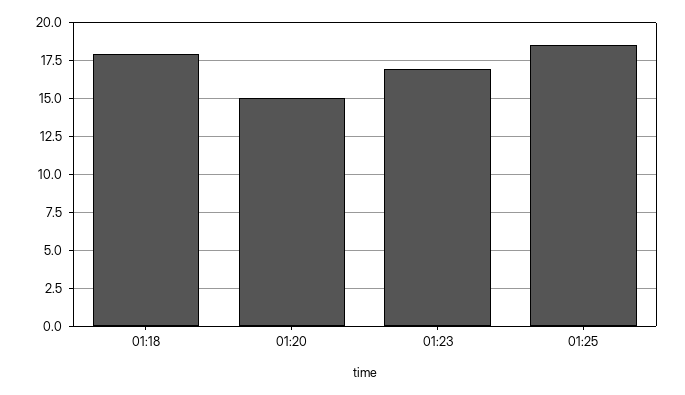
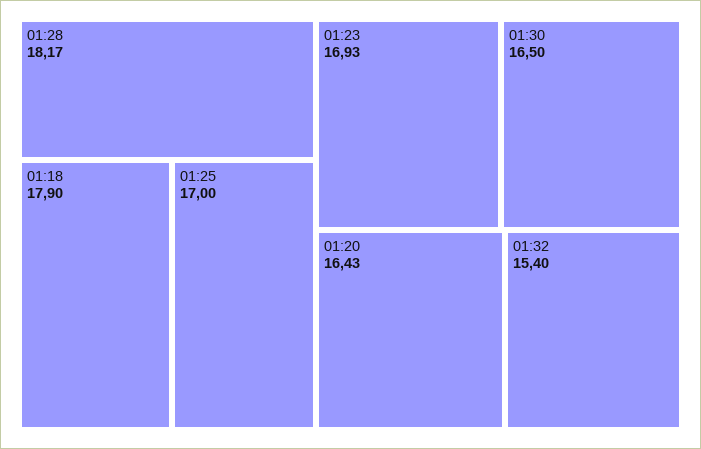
01:20: 15 -> 16.43
01:25: 18.5 -> 17
01:28: none -> 18.17
01:30: none -> 16.5
01:32: none -> 15.4

